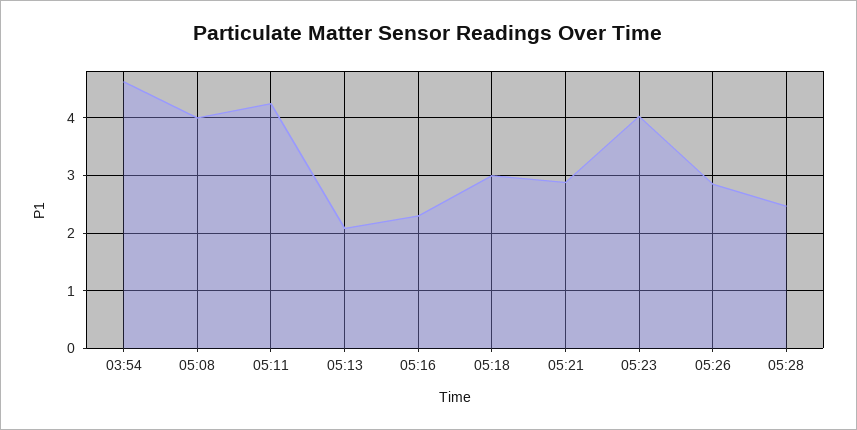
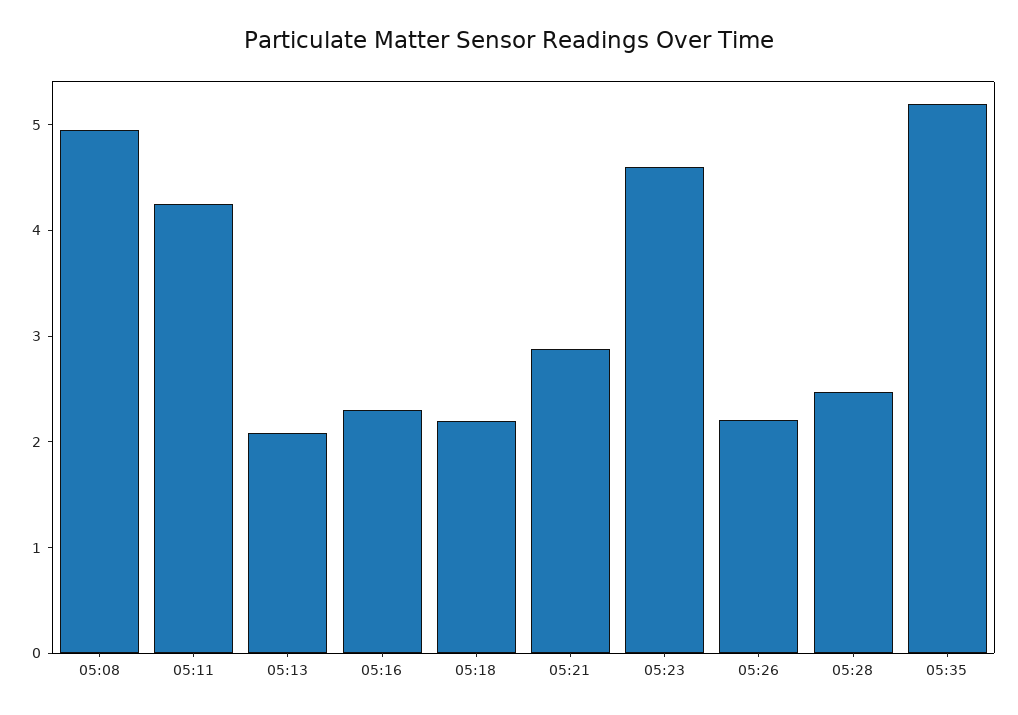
03:54: 4.6 -> none
05:08: 4 -> 5
05:18: 3 -> 2.2
05:23: 4 -> 4.6
05:26: 2.8 -> 2.2
05:35: none -> 5.2

